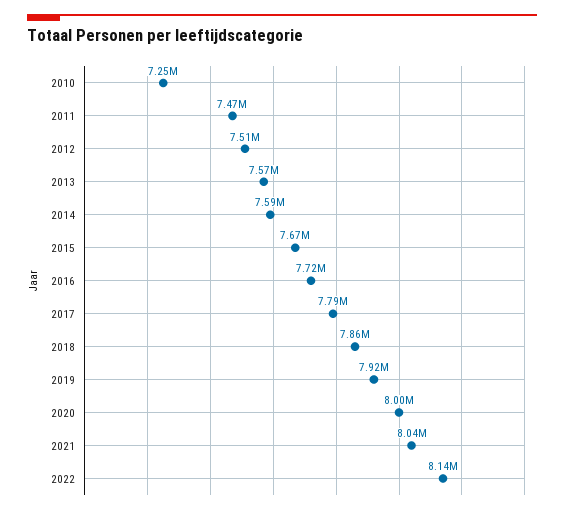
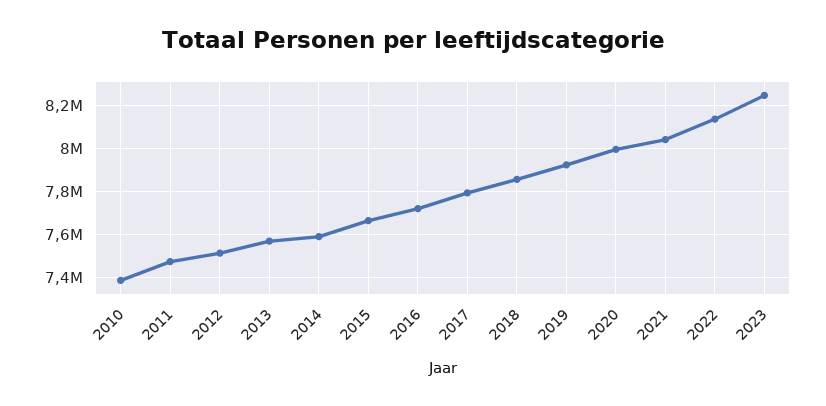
2010: 7250000 -> 7400000
2023: none -> 8250000

